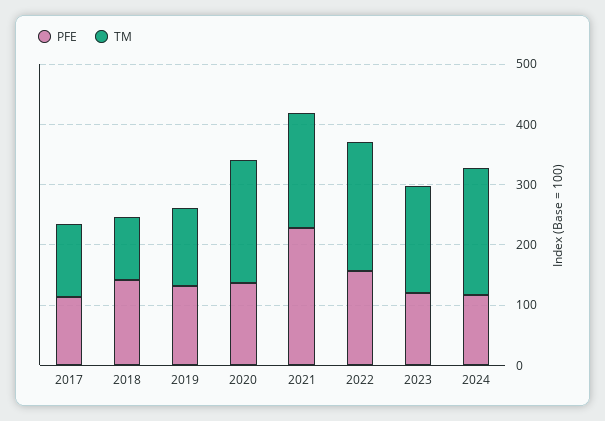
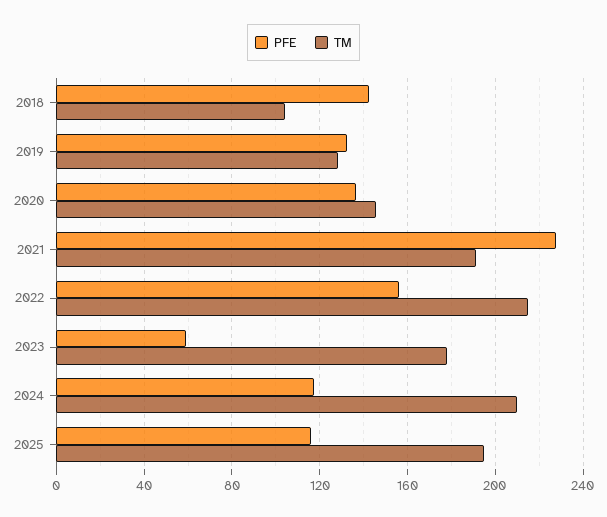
PFE, 2017: 120 -> none
TM, 2017: 120 -> none
TM, 2020: 200 -> 145
PFE, 2023: 120 -> 60
PFE, 2025: none -> 115
TM, 2025: none -> 195

